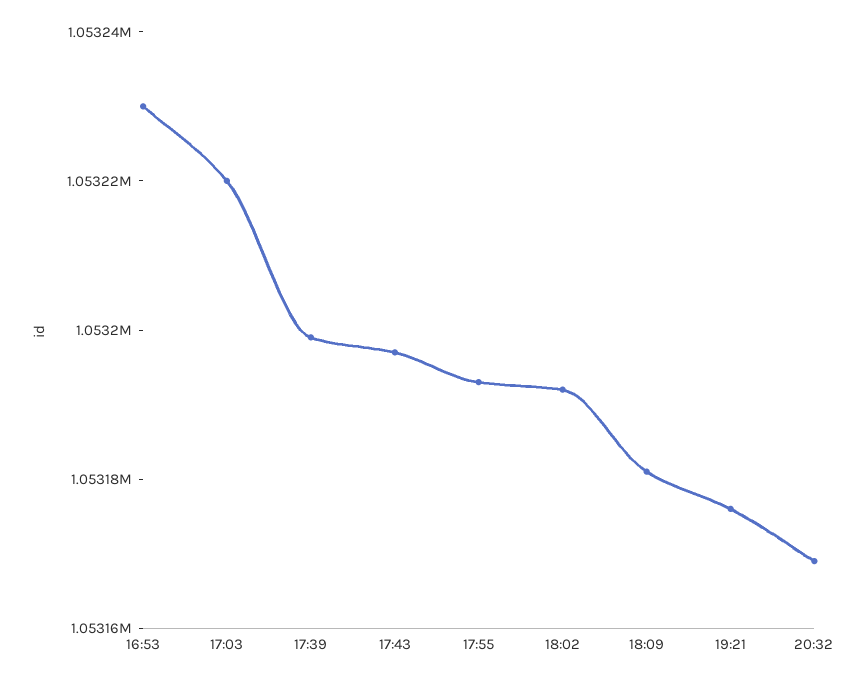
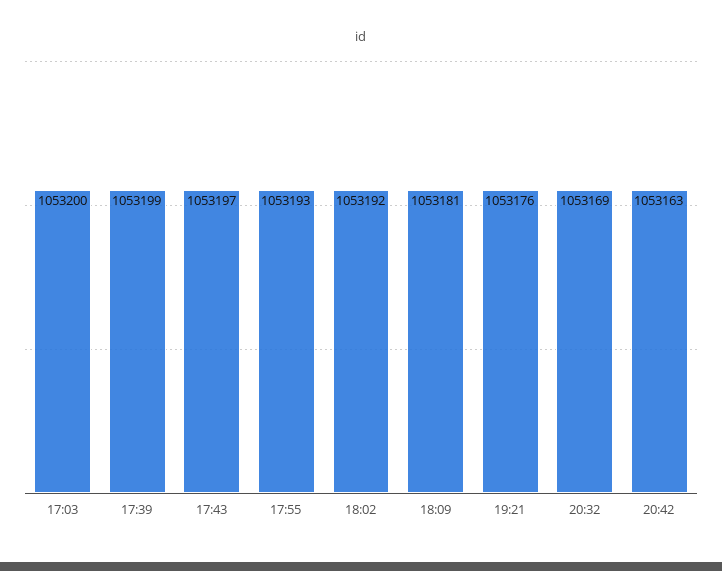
16:53: 1053230 -> none
17:03: 1053220 -> 1053200
20:42: none -> 1053163

